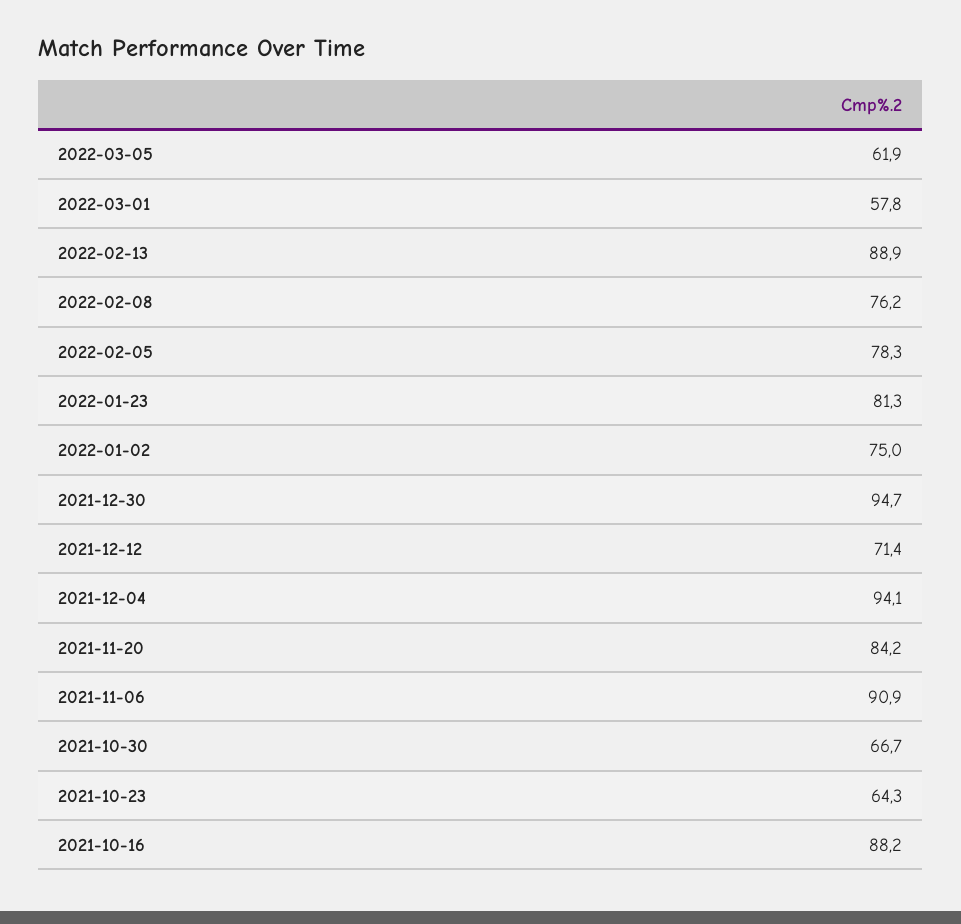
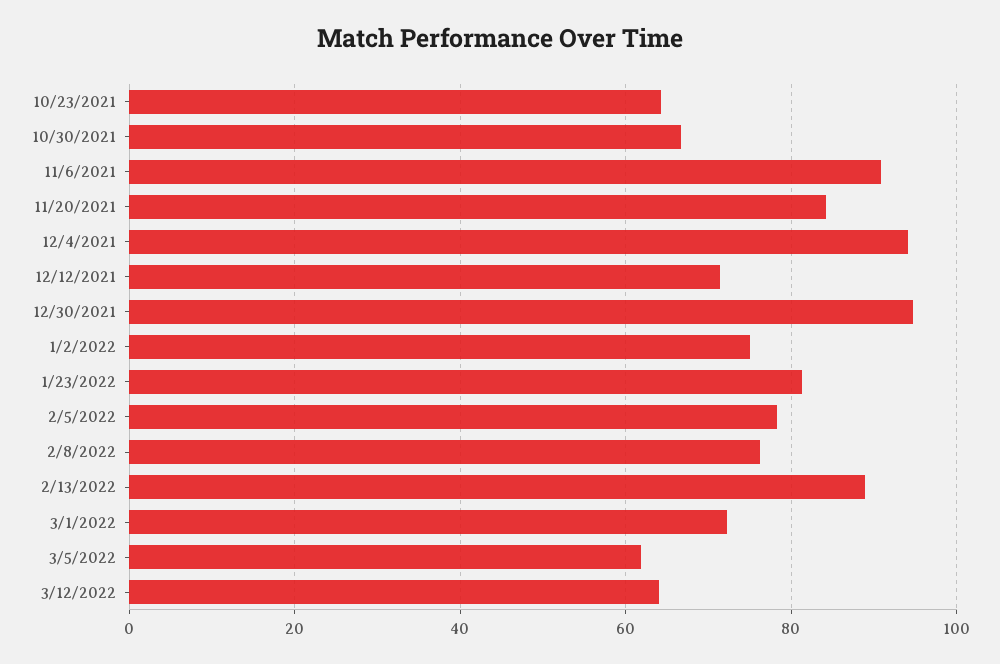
2022-03-01: 57.8 -> 72
2021-10-16: 88.2 -> none
3/12/2022: none -> 64

